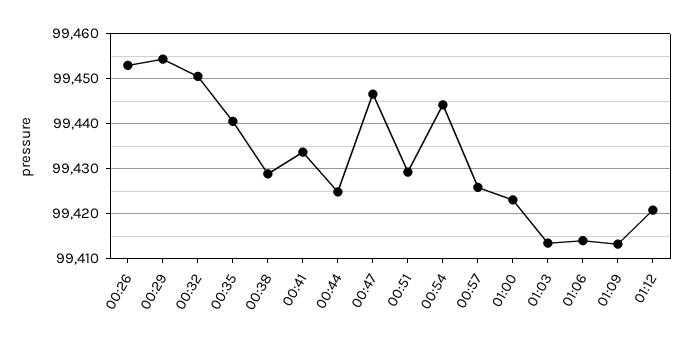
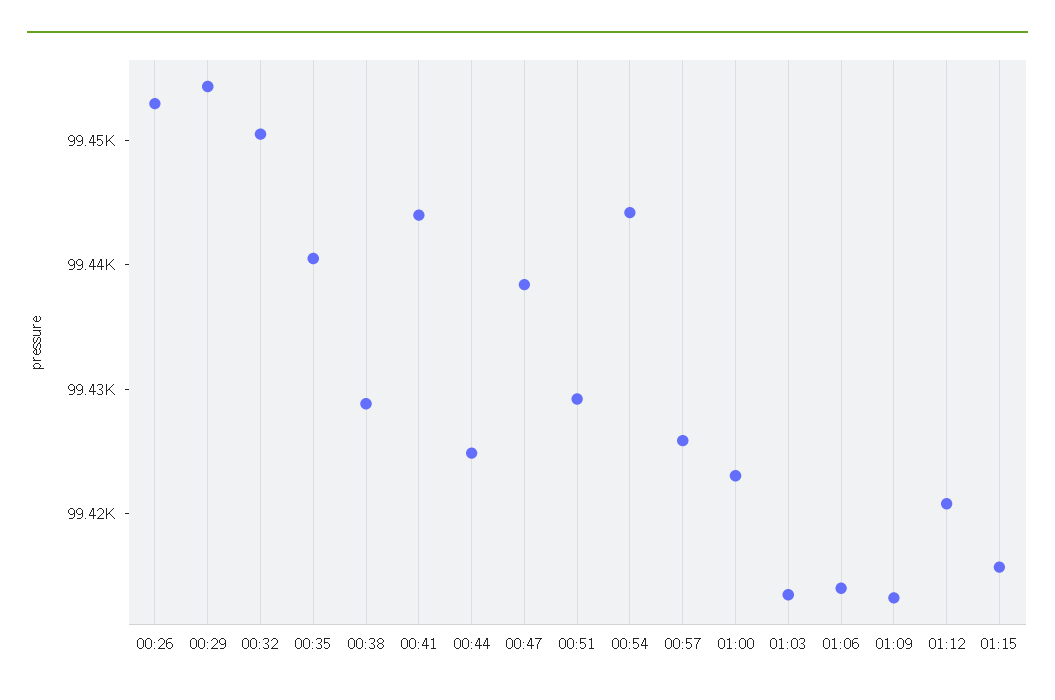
00:41: 99434 -> 99444
00:47: 99446 -> 99438
01:15: none -> 99416

